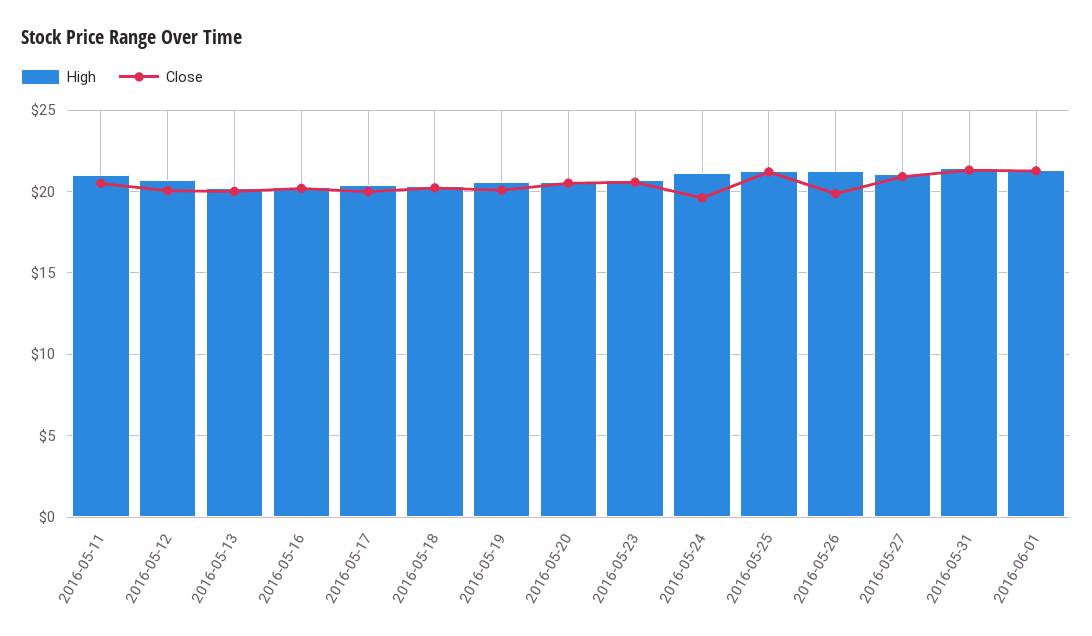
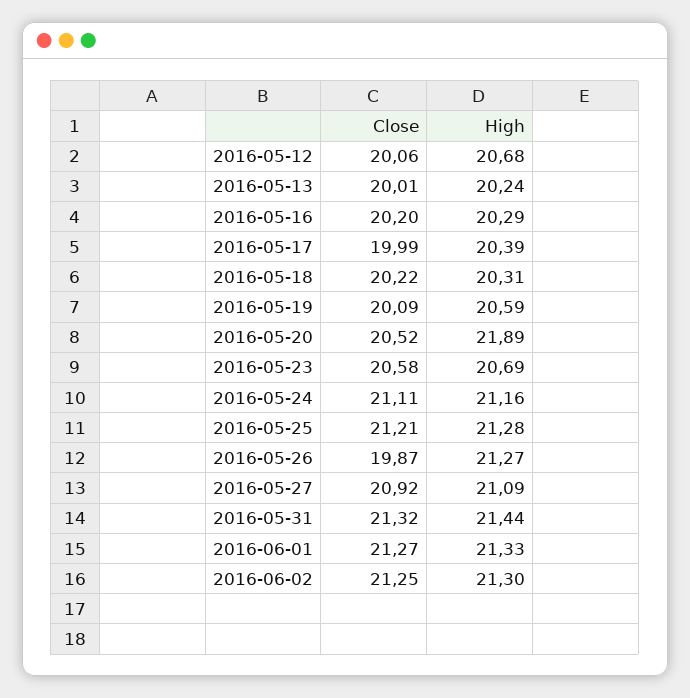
High, 2016-05-11: 21 -> none
Close, 2016-05-11: 20.5 -> none
High, 2016-05-20: 20.5 -> 21.89
Close, 2016-05-24: 19.5 -> 21.11
Close, 2016-06-02: none -> 21.25
High, 2016-06-02: none -> 21.3

